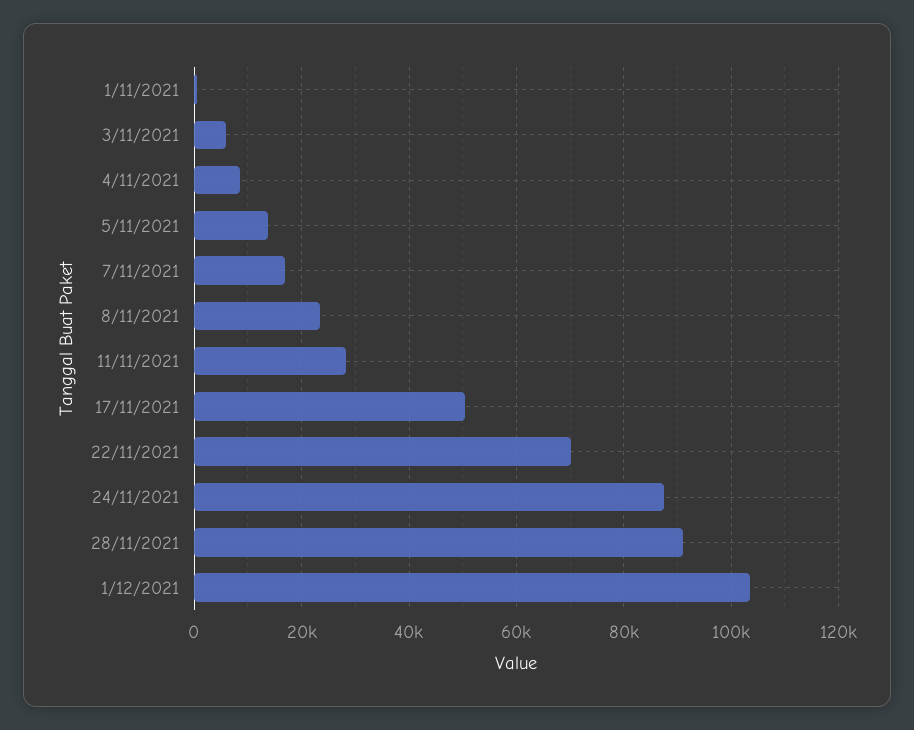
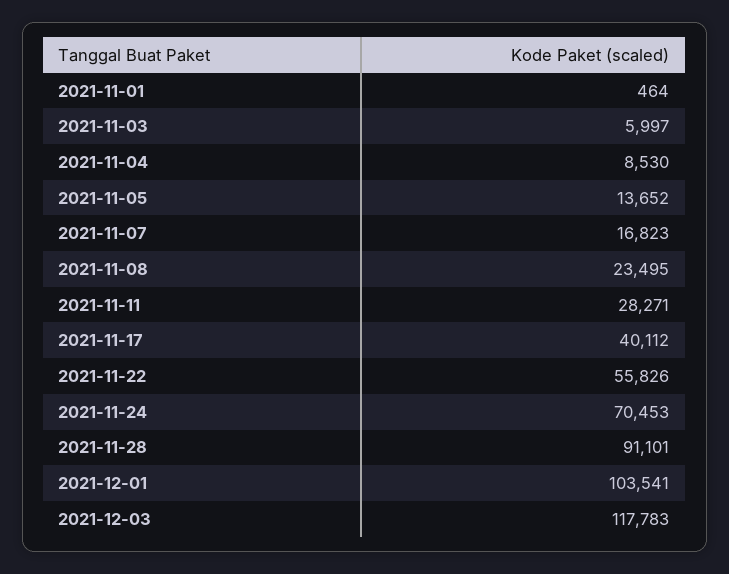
17/11/2021: 50000 -> 40112
22/11/2021: 70000 -> 55826
24/11/2021: 88000 -> 70453
2021-12-03: none -> 117783

